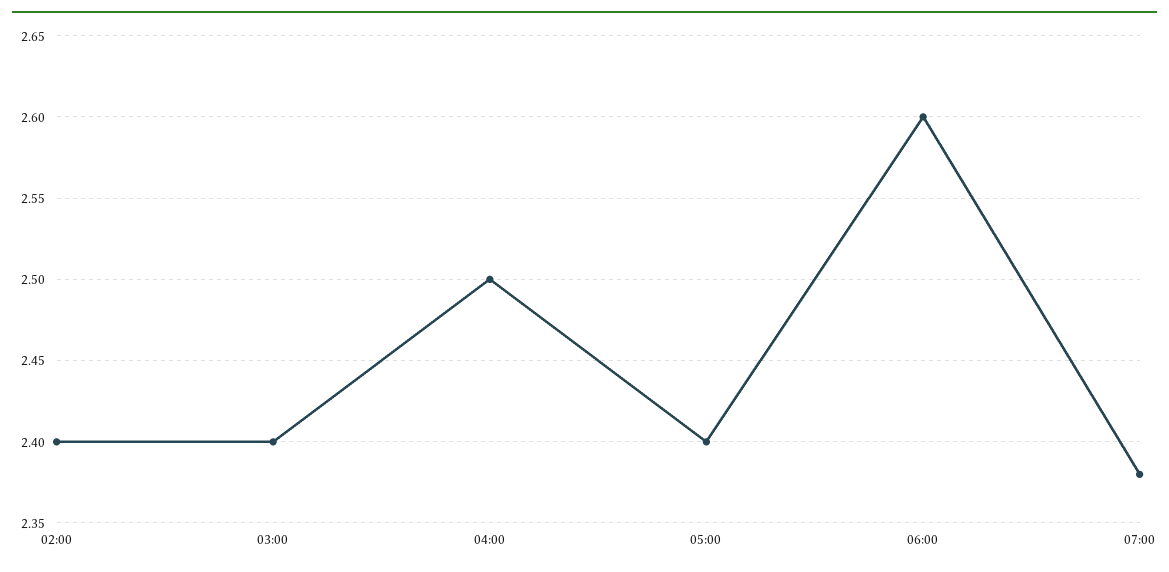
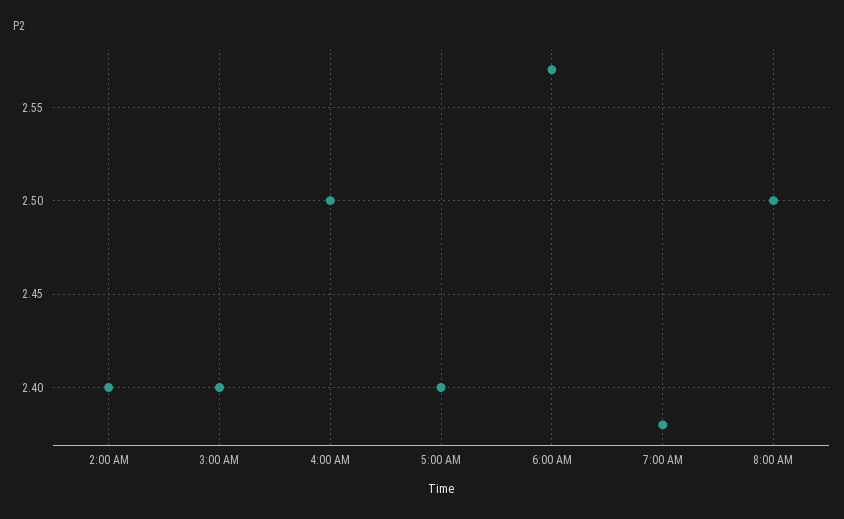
06:00: 2.6 -> 2.57
8:00 AM: none -> 2.5

